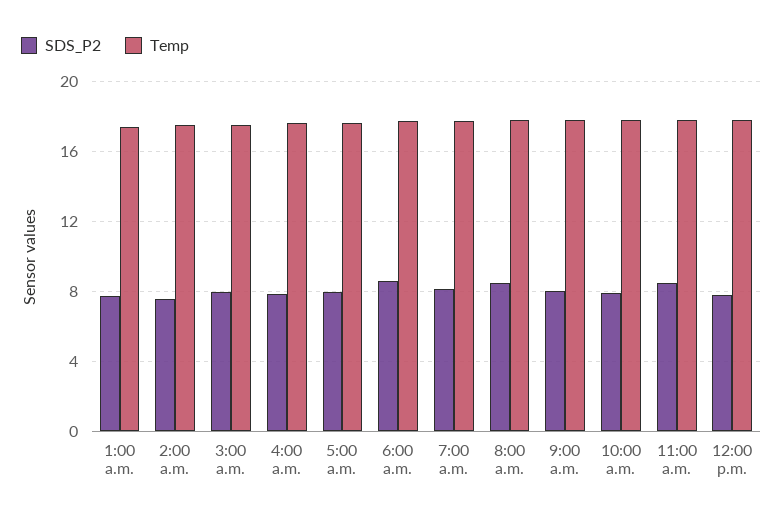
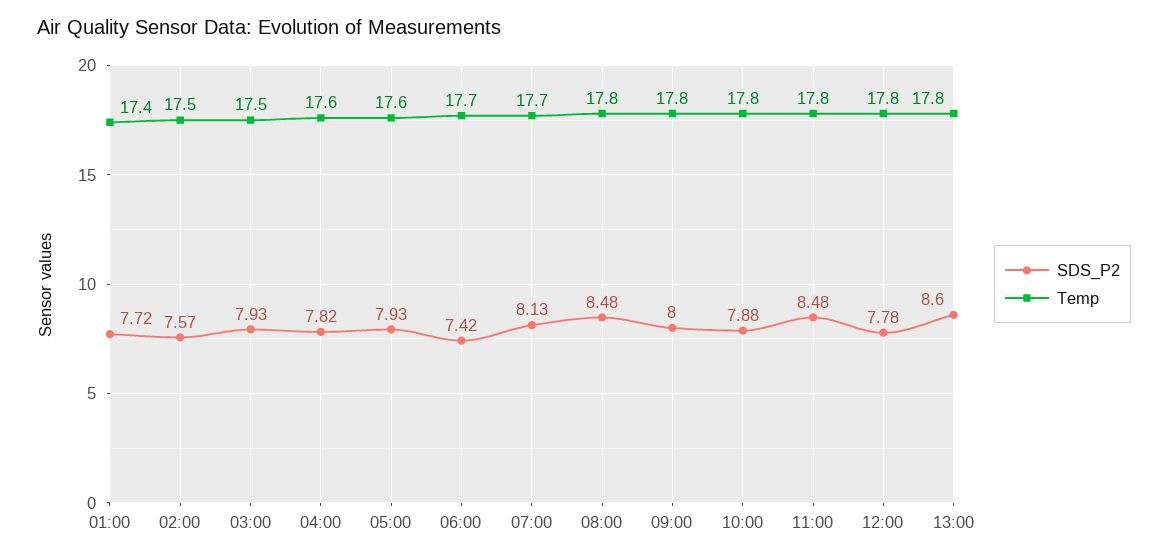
SDS_P2, 6:00 a.m.: 8.5 -> 7.42
SDS_P2, 13:00: none -> 8.6
Temp, 13:00: none -> 17.8

